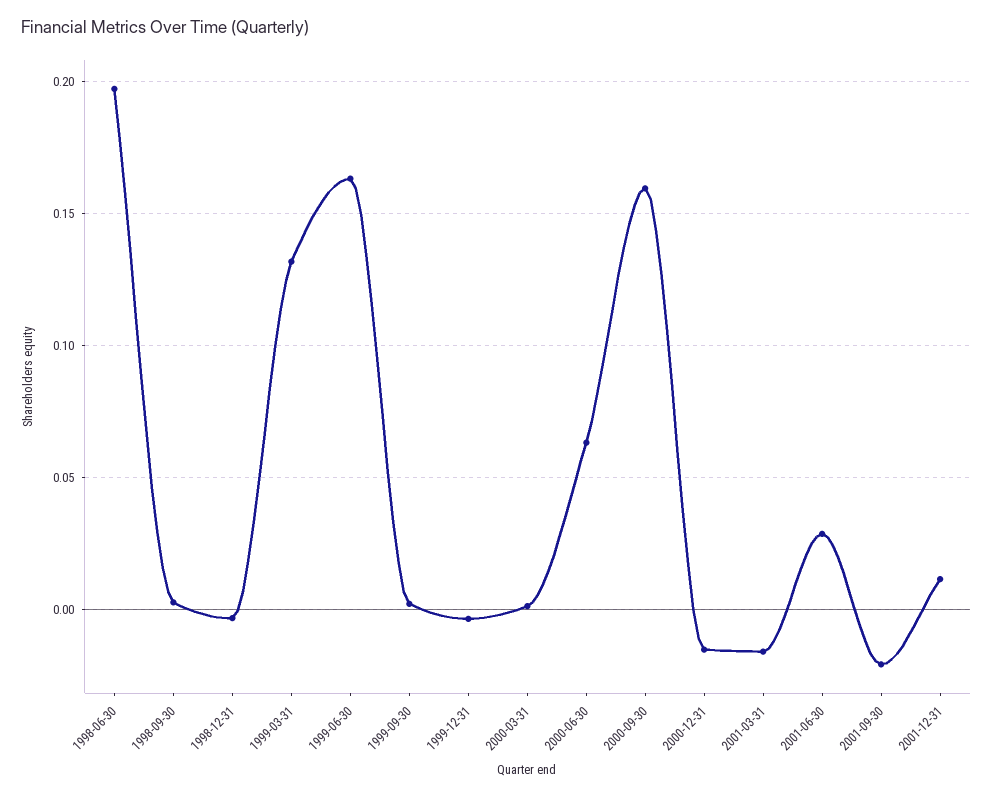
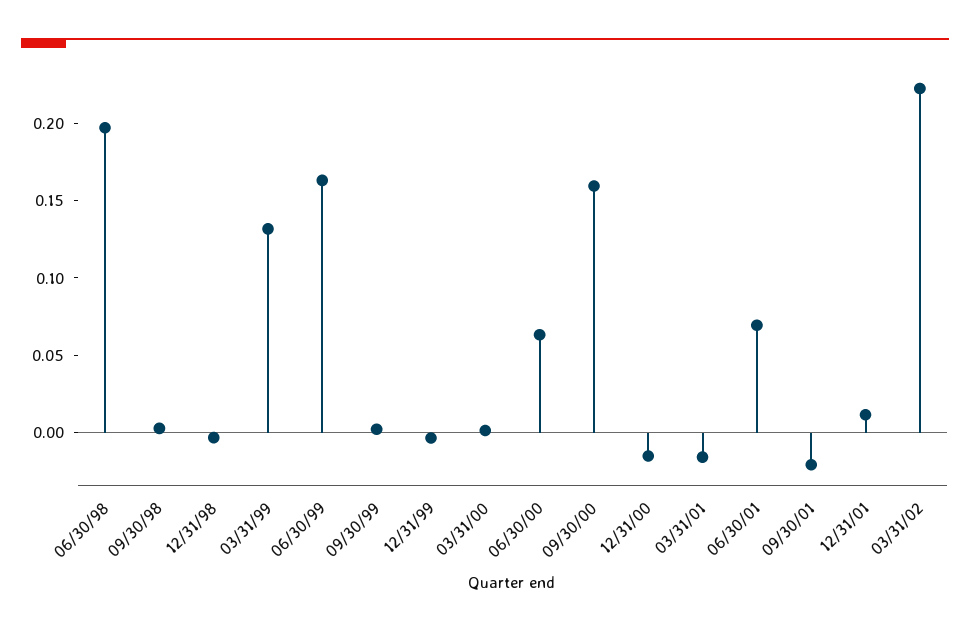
2001-06-30: 0.03 -> 0.07
03/31/02: none -> 0.22

